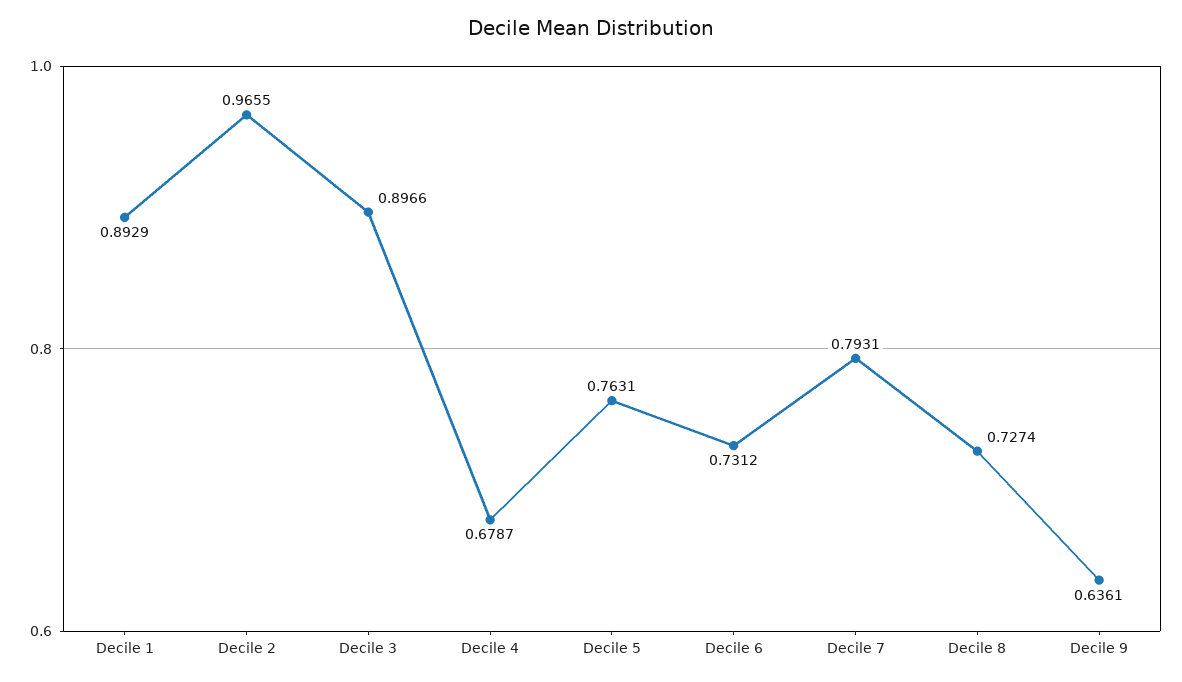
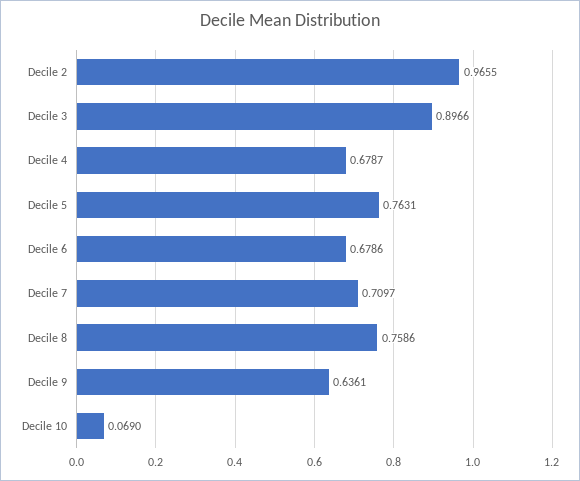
Decile 1: 0.8929 -> none
Decile 6: 0.7312 -> 0.6786
Decile 7: 0.7931 -> 0.7097
Decile 8: 0.7274 -> 0.7586
Decile 10: none -> 0.069

